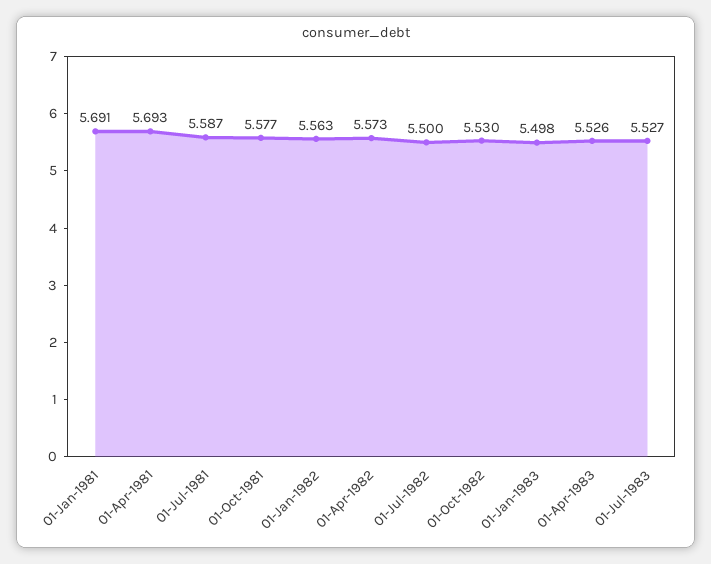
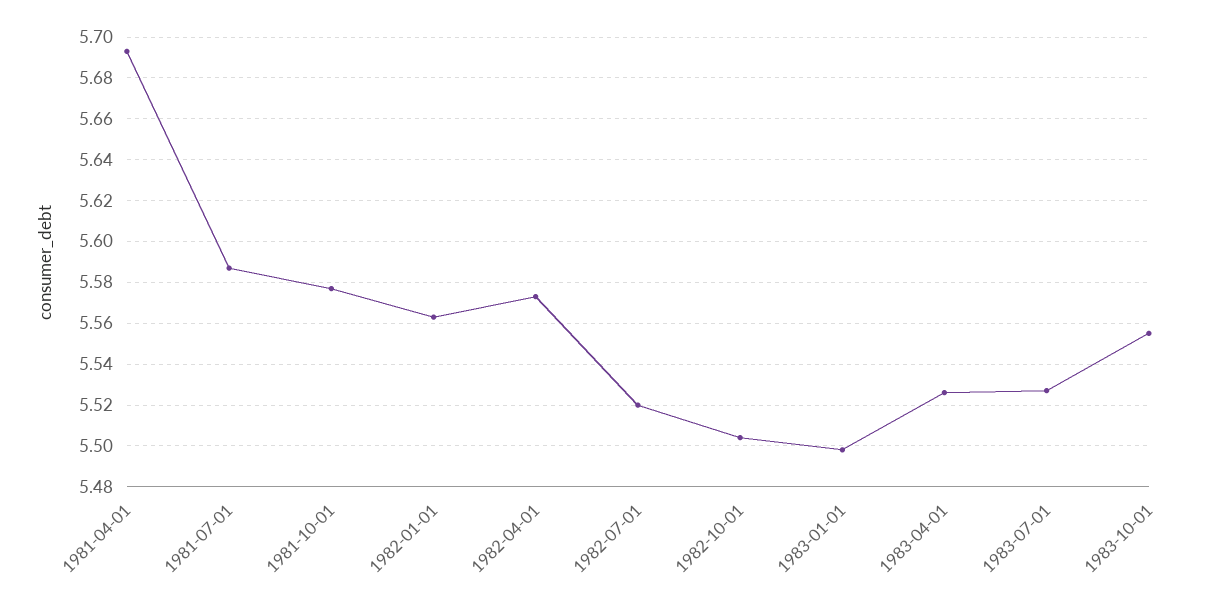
01-Jan-1981: 5.691 -> none
01-Jul-1982: 5.5 -> 5.52
01-Oct-1982: 5.53 -> 5.505
1983-10-01: none -> 5.555

